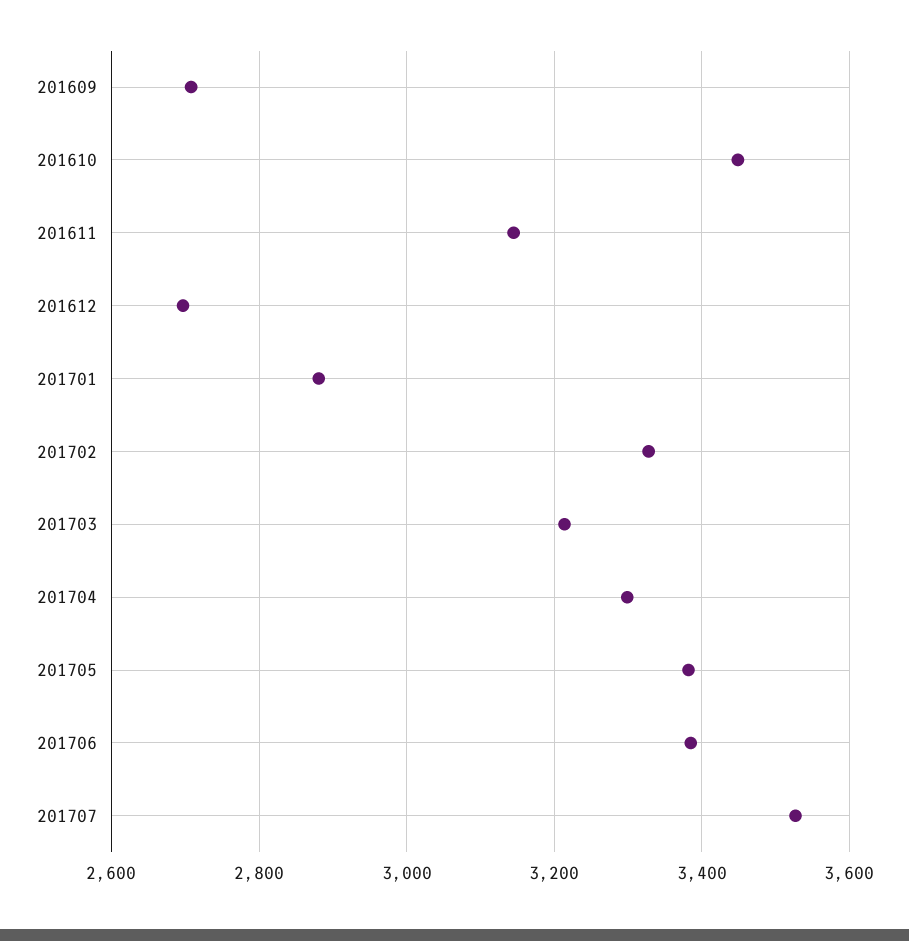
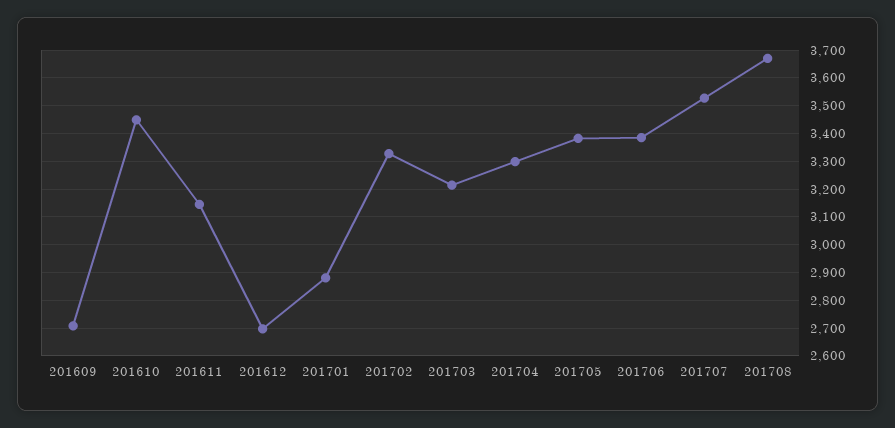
201708: none -> 3675

